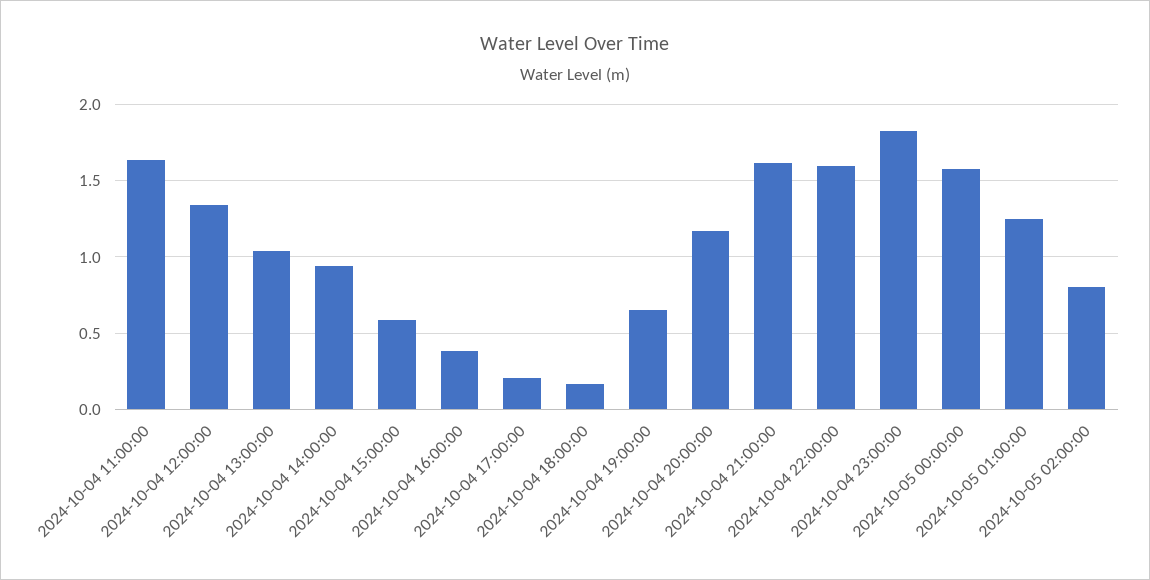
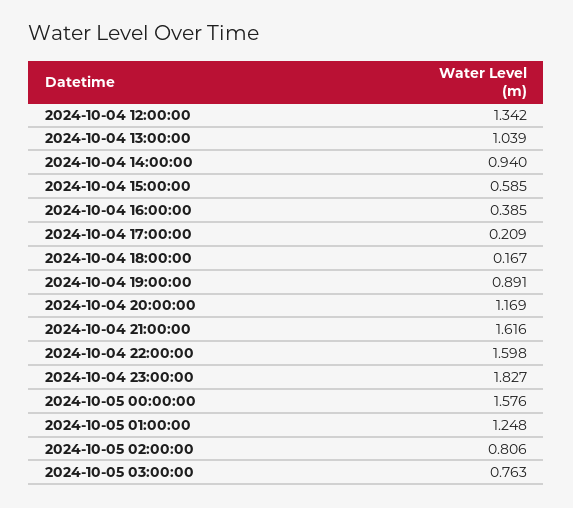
2024-10-04 11:00:00: 1.65 -> none
2024-10-04 19:00:00: 0.65 -> 0.891
2024-10-05 03:00:00: none -> 0.763

